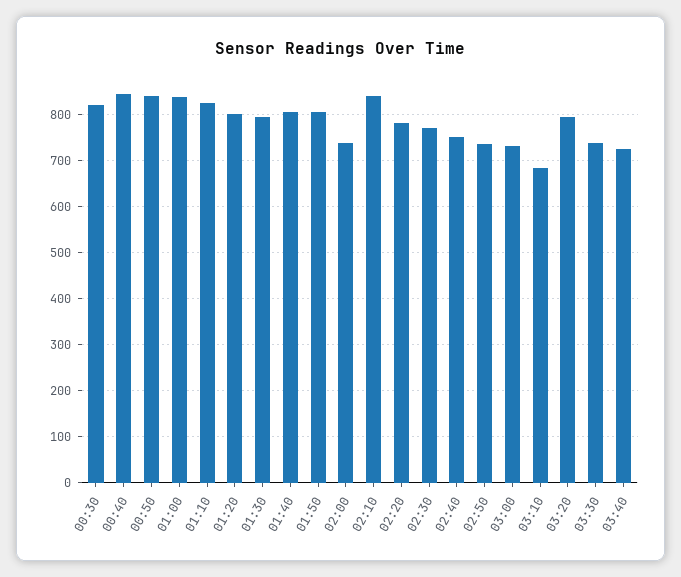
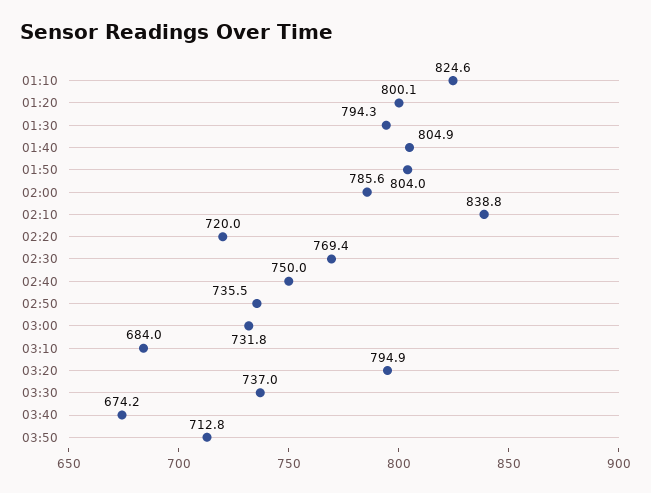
00:30: 820 -> none
00:40: 840 -> none
00:50: 840 -> none
01:00: 840 -> none
02:00: 740 -> 785.6
02:20: 780 -> 720
03:40: 720 -> 674.2
03:50: none -> 712.8

